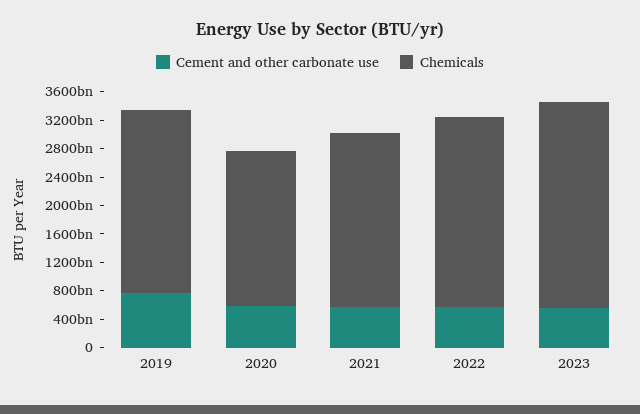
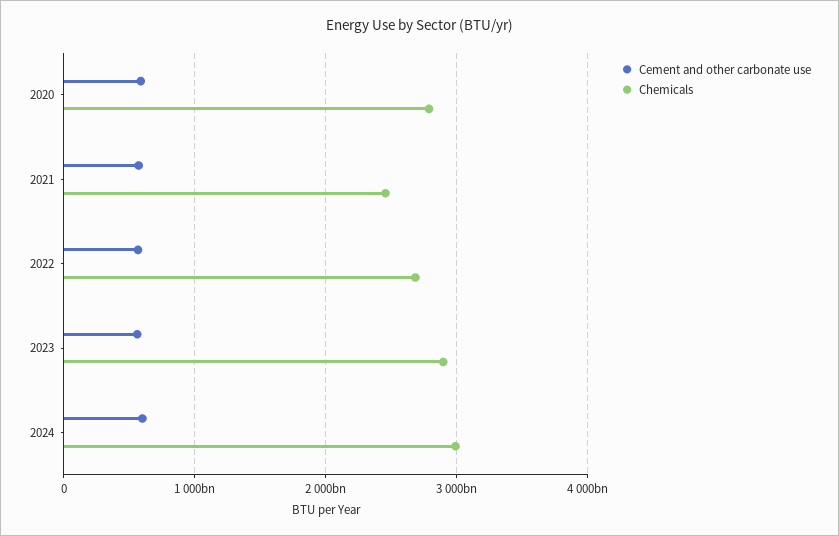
Cement and other carbonate use, 2019: 800000000000 -> none
Chemicals, 2019: 2600000000000 -> none
Chemicals, 2020: 2200000000000 -> 2800000000000
Cement and other carbonate use, 2024: none -> 600000000000
Chemicals, 2024: none -> 3000000000000

